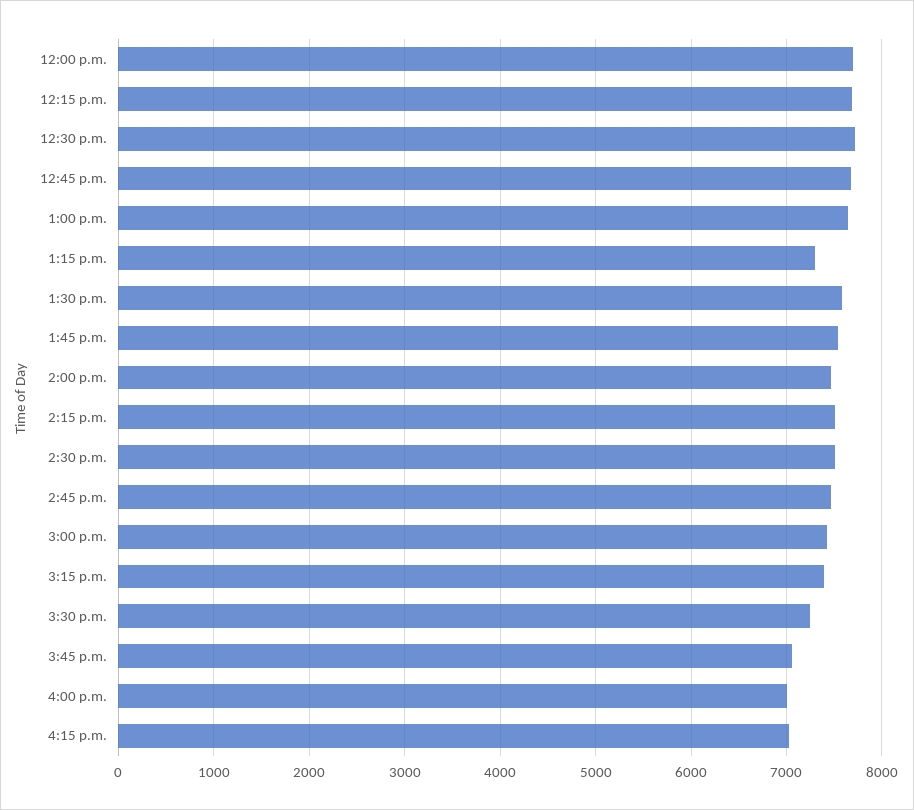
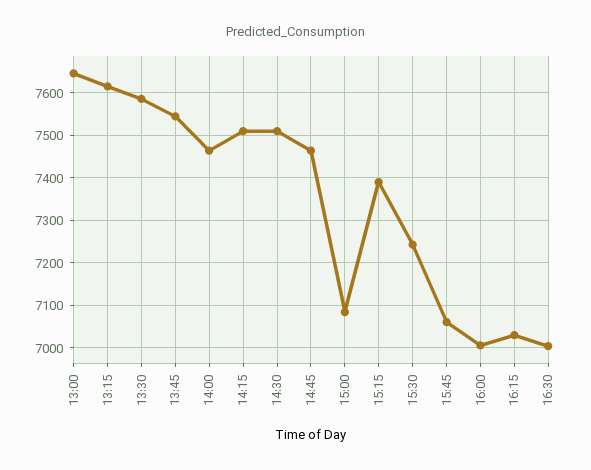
12:00 p.m.: 7700 -> none
12:15 p.m.: 7700 -> none
12:30 p.m.: 7700 -> none
12:45 p.m.: 7700 -> none
1:15 p.m.: 7300 -> 7620
3:00 p.m.: 7400 -> 7080
16:30: none -> 7000

